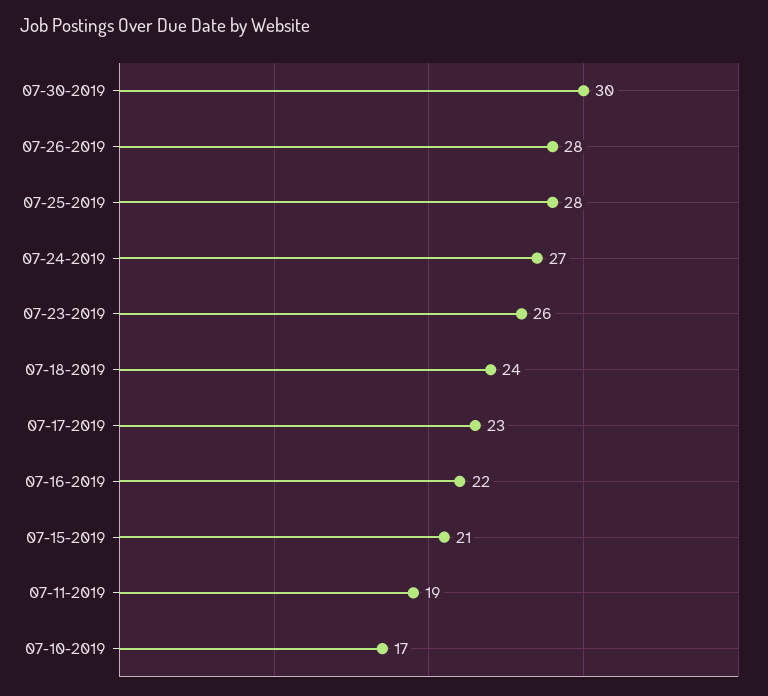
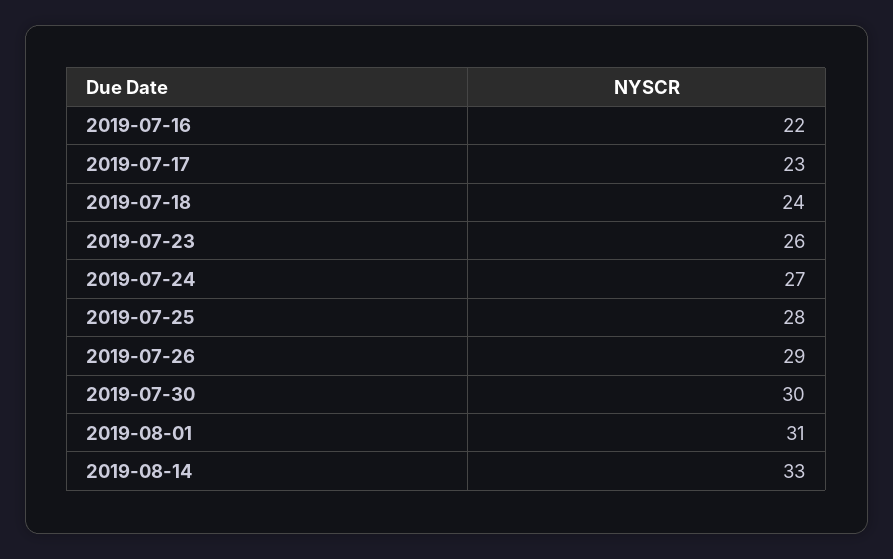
07-26-2019: 28 -> 29
07-15-2019: 21 -> none
07-11-2019: 19 -> none
07-10-2019: 17 -> none
2019-08-01: none -> 31
2019-08-14: none -> 33

